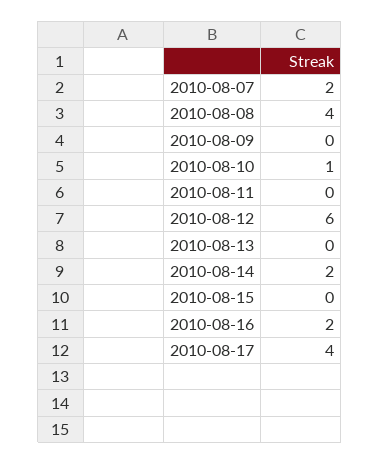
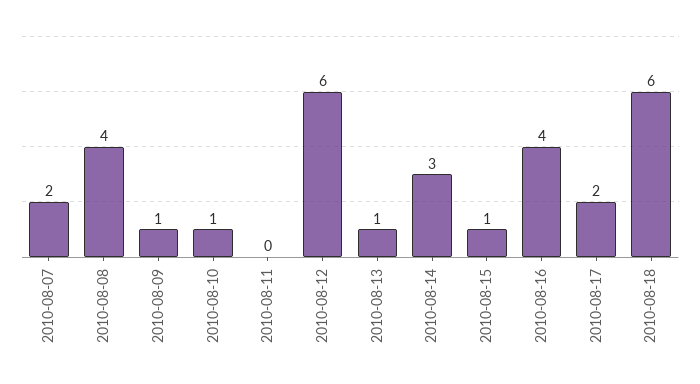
2010-08-09: 0 -> 1
2010-08-13: 0 -> 1
2010-08-14: 2 -> 3
2010-08-15: 0 -> 1
2010-08-16: 2 -> 4
2010-08-17: 4 -> 2
2010-08-18: none -> 6

